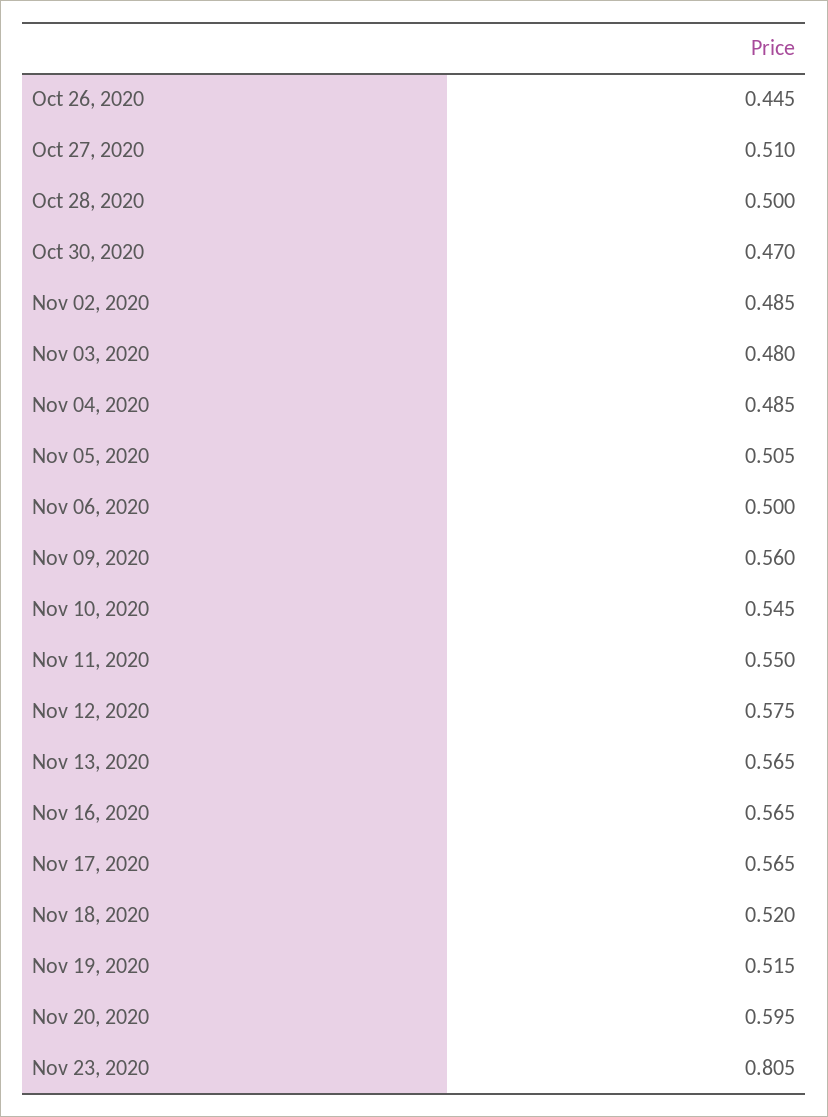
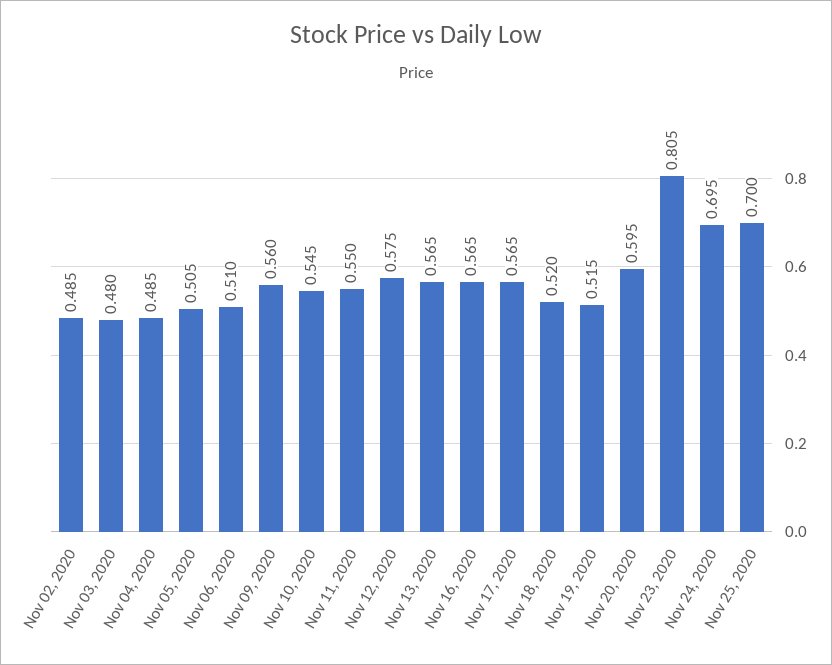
Oct 26, 2020: 0.445 -> none
Oct 27, 2020: 0.51 -> none
Oct 28, 2020: 0.5 -> none
Oct 30, 2020: 0.47 -> none
Nov 06, 2020: 0.5 -> 0.51
Nov 24, 2020: none -> 0.695
Nov 25, 2020: none -> 0.7

